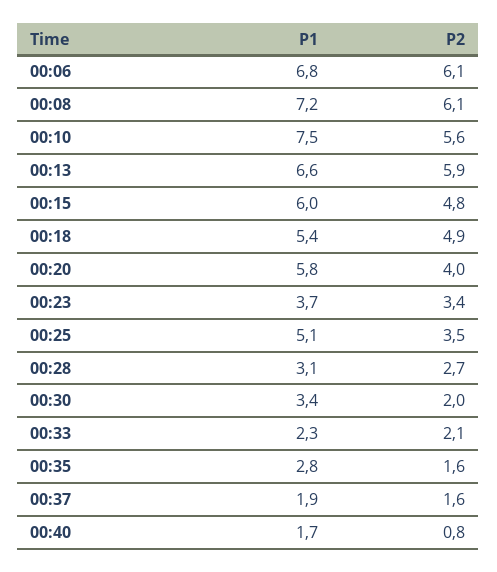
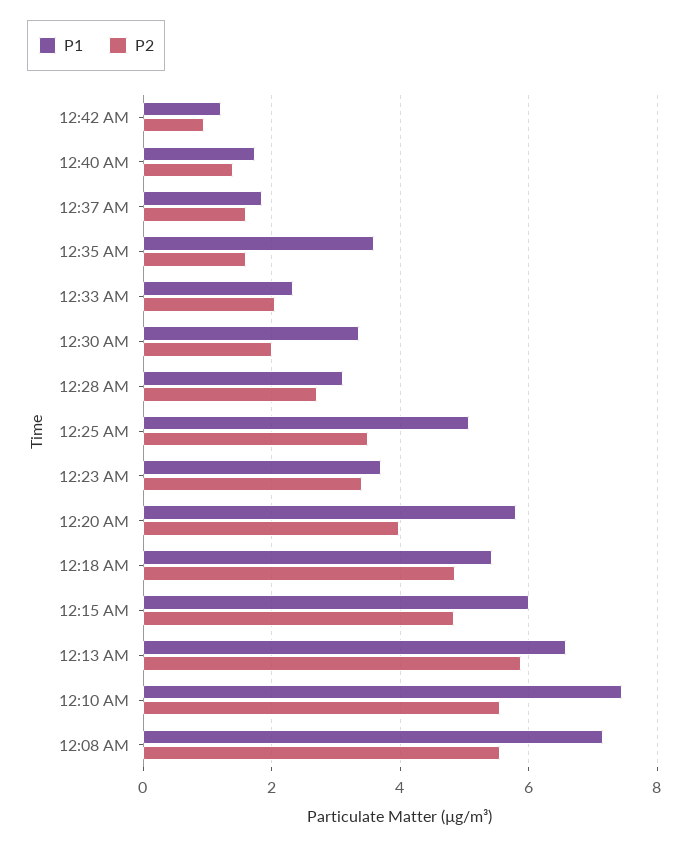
P1, 00:06: 6.8 -> none
P2, 00:06: 6.1 -> none
P2, 00:08: 6.1 -> 5.6
P1, 00:35: 2.8 -> 3.6
P2, 00:40: 0.8 -> 1.4
P1, 12:42 AM: none -> 1.2
P2, 12:42 AM: none -> 1

